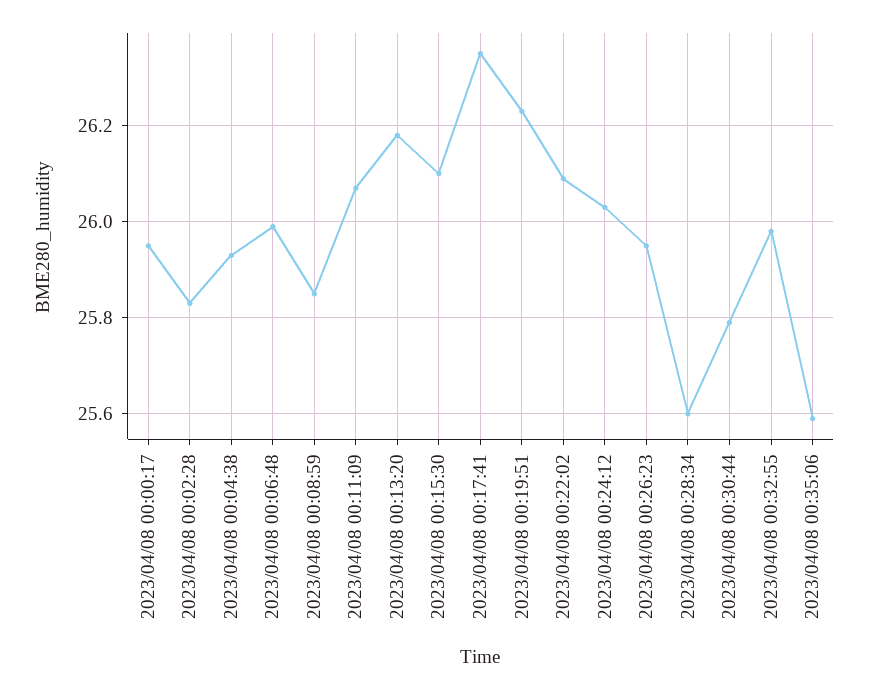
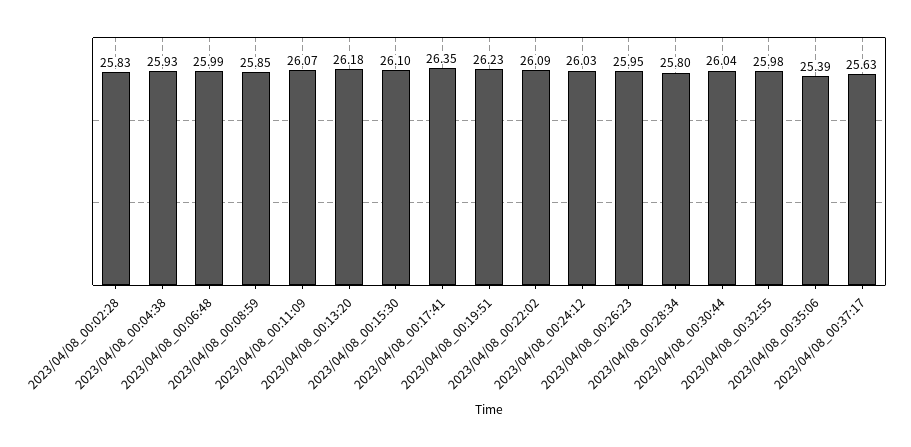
2023/04/08 00:00:17: 25.95 -> none
2023/04/08 00:28:34: 25.6 -> 25.8
2023/04/08 00:30:44: 25.8 -> 26.04
2023/04/08 00:35:06: 25.6 -> 25.39
2023/04/08_00:37:17: none -> 25.63

